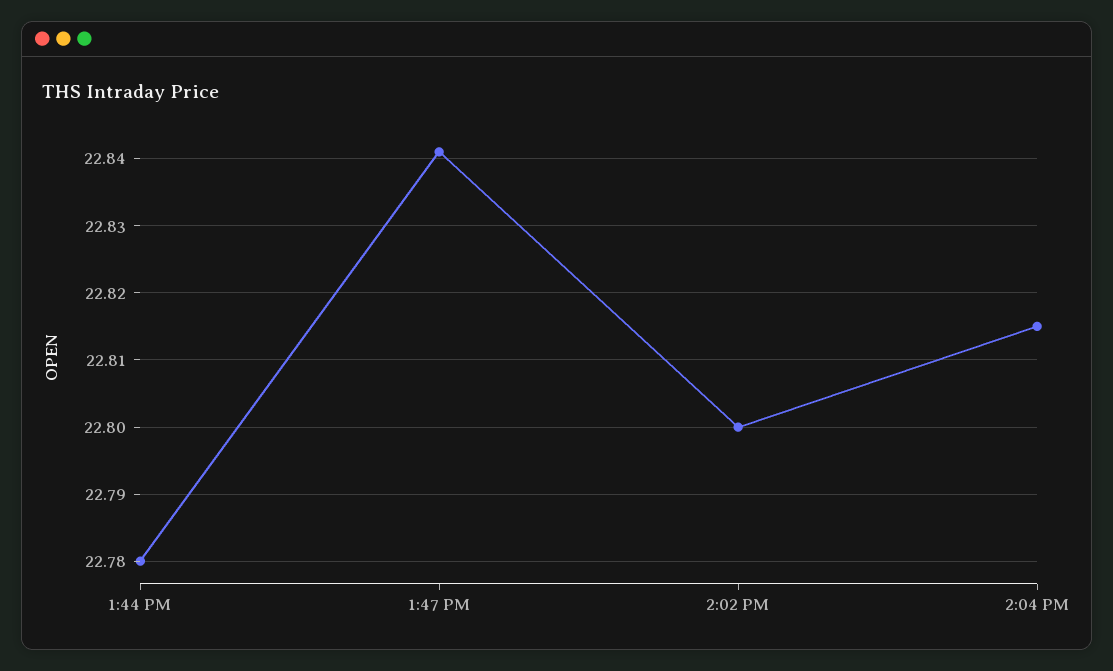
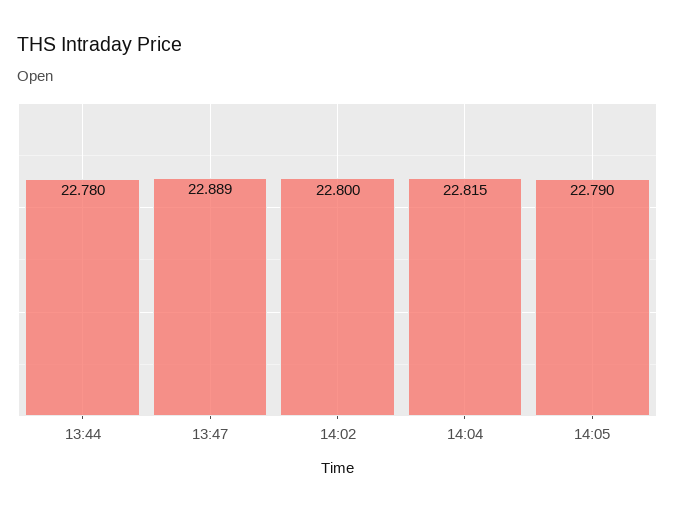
1:47 PM: 22.841 -> 22.889
14:05: none -> 22.79

